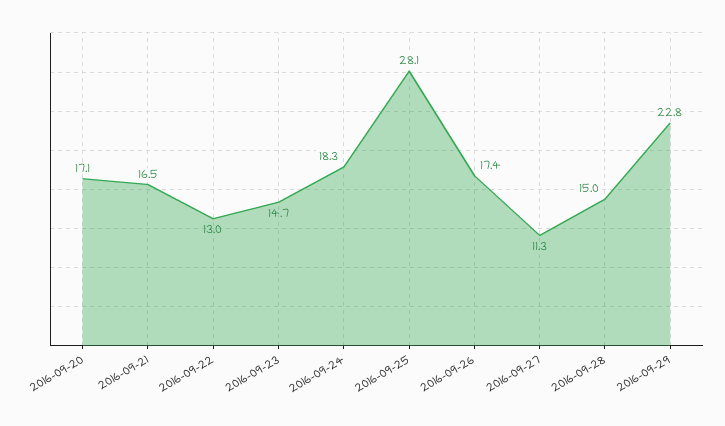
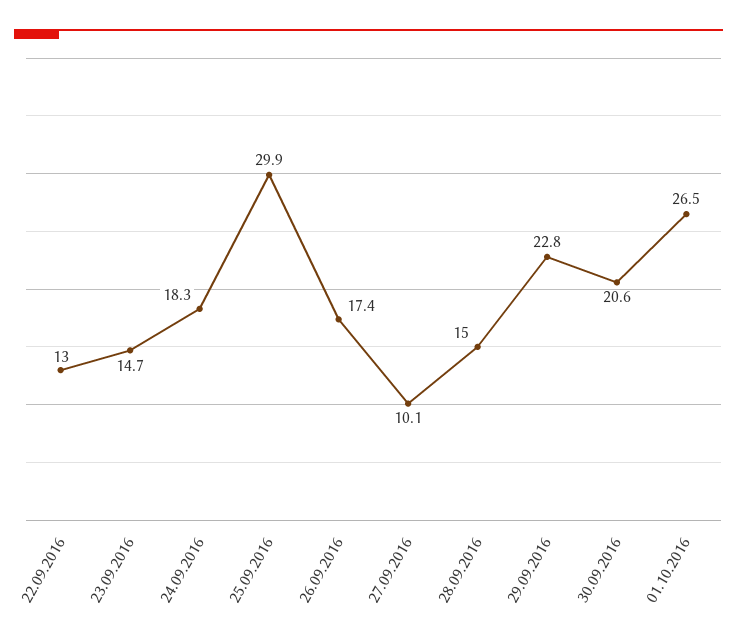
2016-09-20: 17.1 -> none
2016-09-21: 16.5 -> none
2016-09-25: 28.1 -> 29.9
2016-09-27: 11.3 -> 10.1
30.09.2016: none -> 20.6
01.10.2016: none -> 26.5

